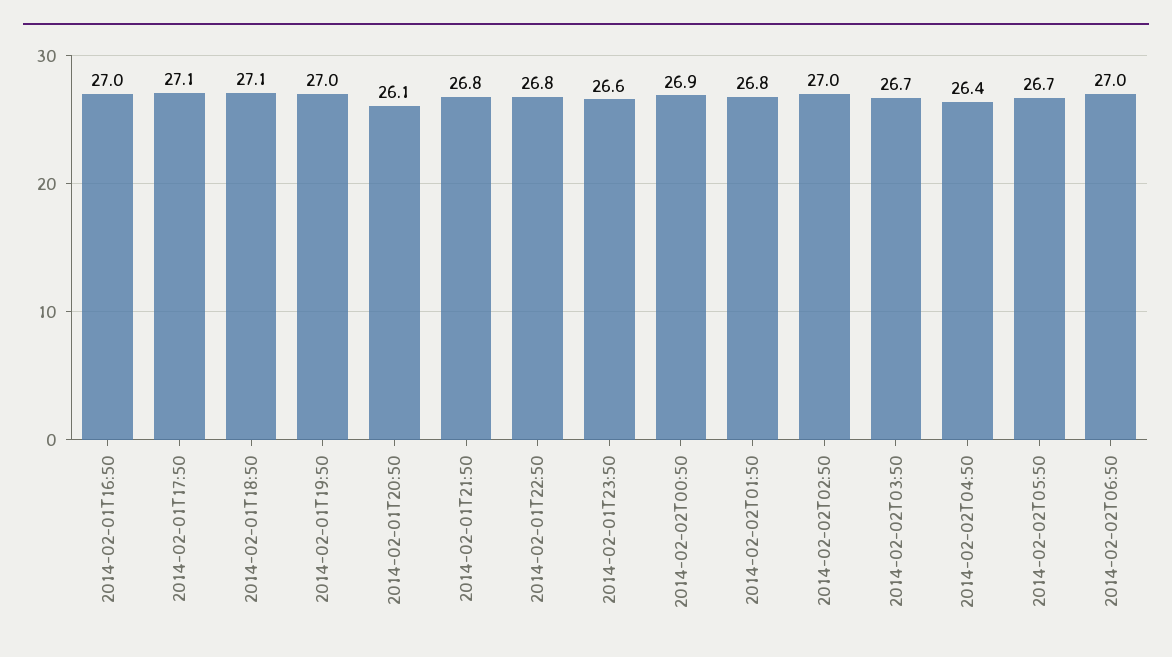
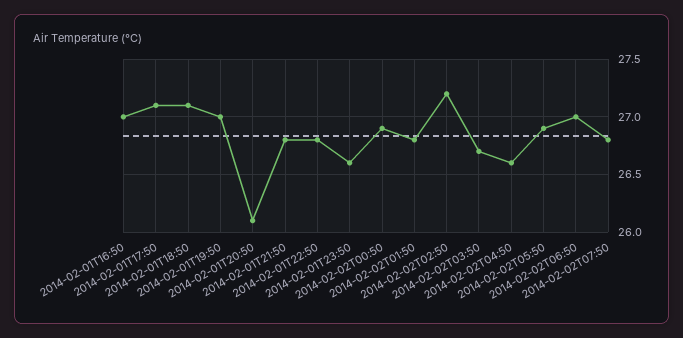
2014-02-02T02:50: 27 -> 27.2
2014-02-02T04:50: 26.4 -> 26.6
2014-02-02T05:50: 26.7 -> 26.9
2014-02-02T07:50: none -> 26.8

